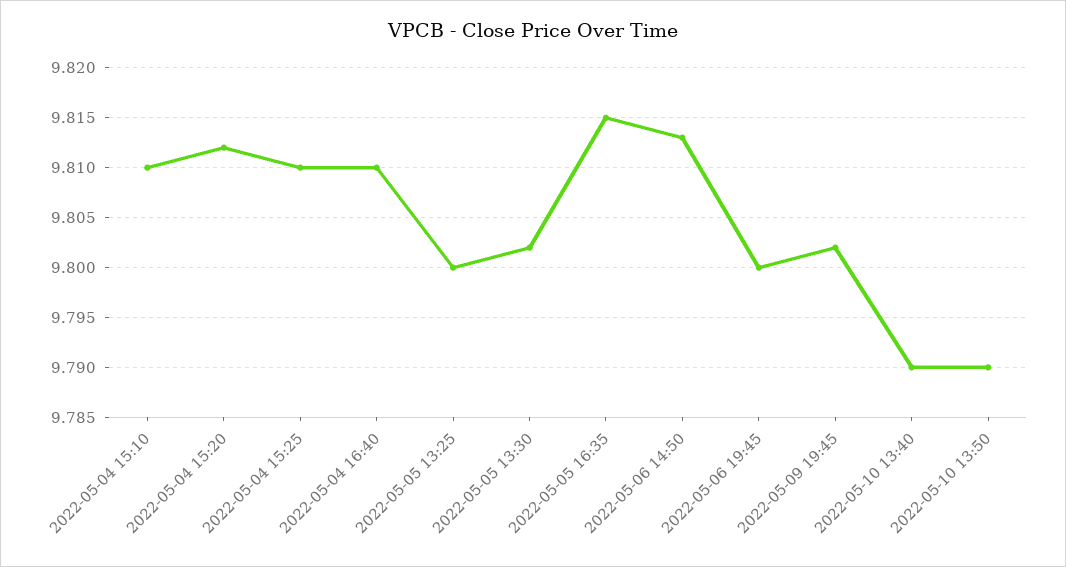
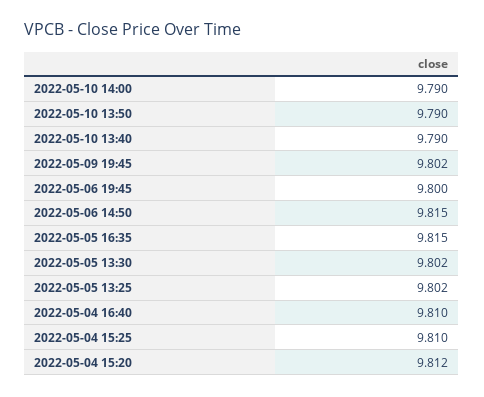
2022-05-04 15:10: 9.81 -> none
2022-05-05 13:25: 9.8 -> 9.802
2022-05-06 14:50: 9.813 -> 9.815
2022-05-10 14:00: none -> 9.79

